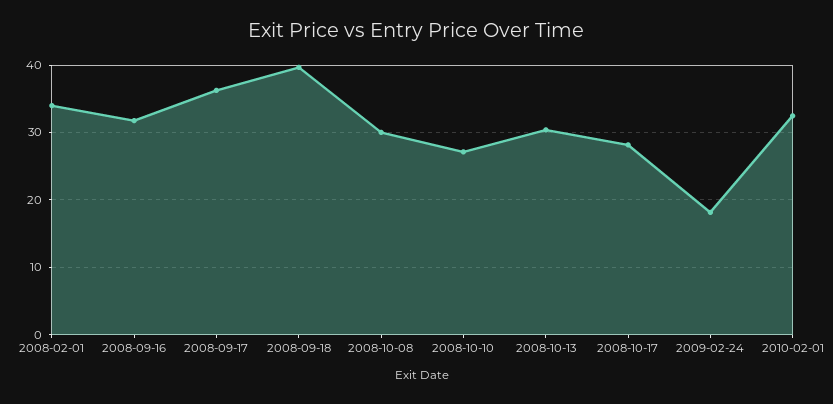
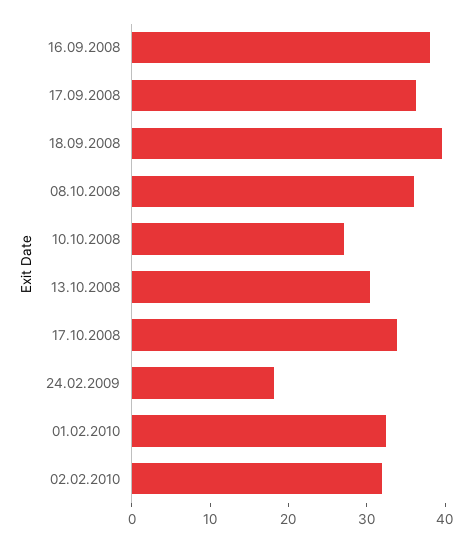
2008-02-01: 34 -> none
2008-09-16: 32 -> 38
2008-10-08: 30 -> 36
2008-10-17: 28 -> 34
02.02.2010: none -> 32

